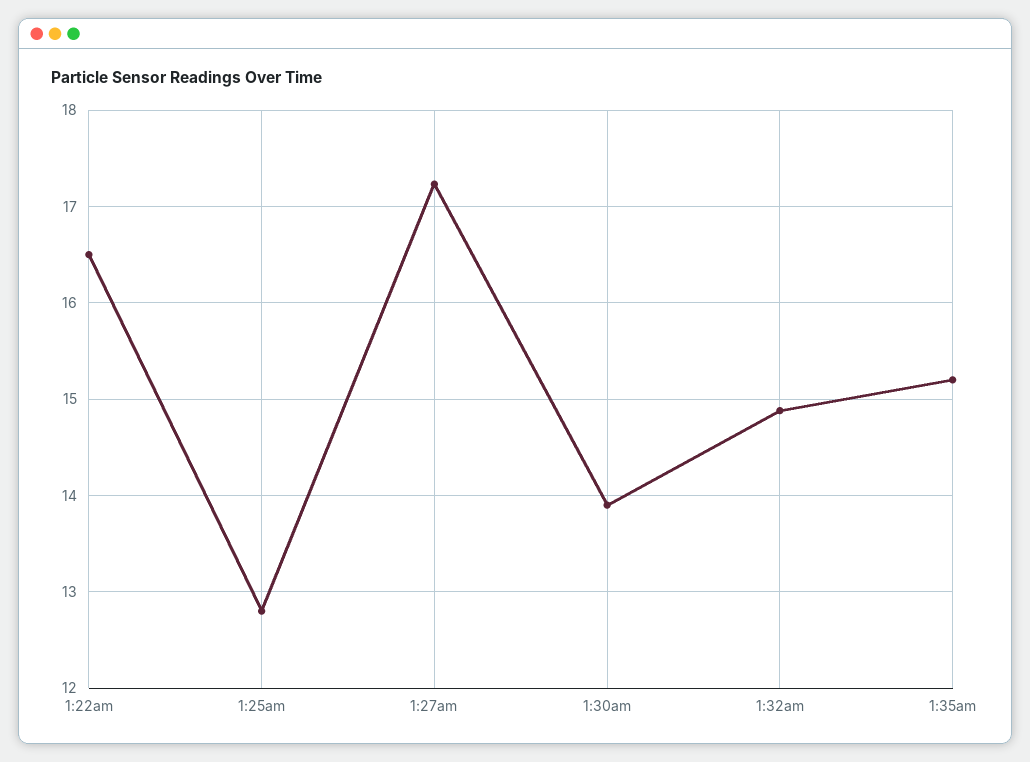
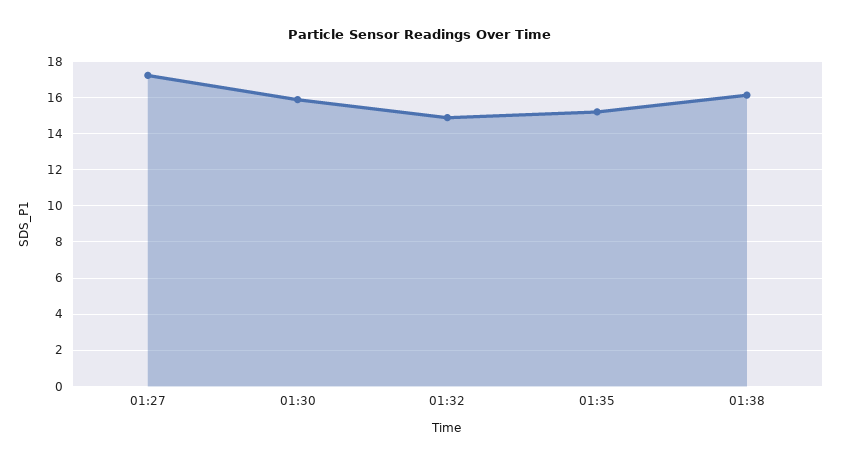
1:22am: 16.5 -> none
1:25am: 12.8 -> none
1:30am: 13.9 -> 16
01:38: none -> 16

